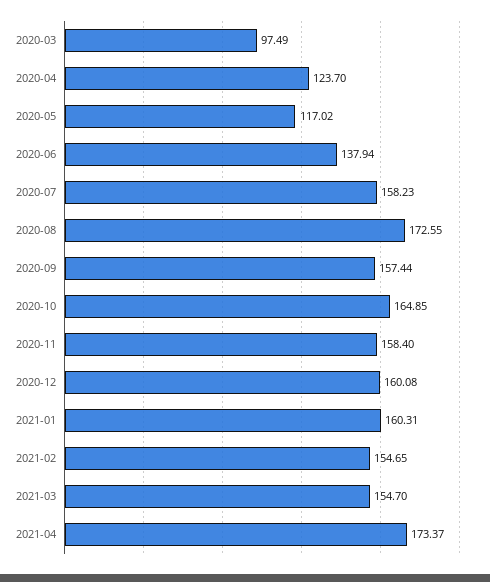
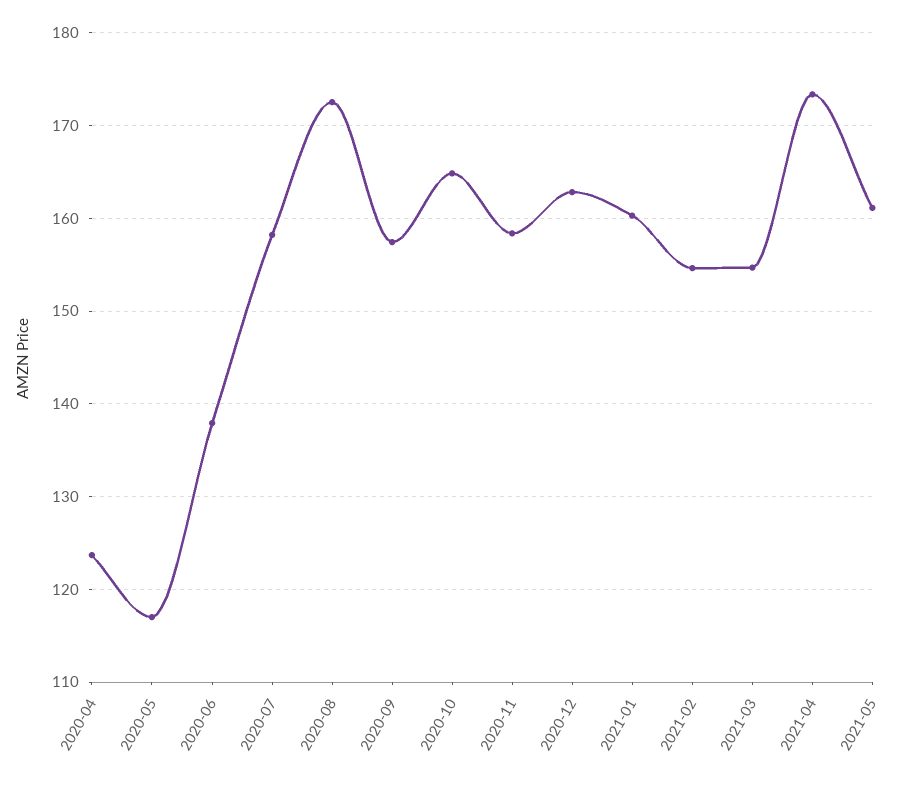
2020-03: 97.49 -> none
2020-12: 160.08 -> 163
2021-05: none -> 161

